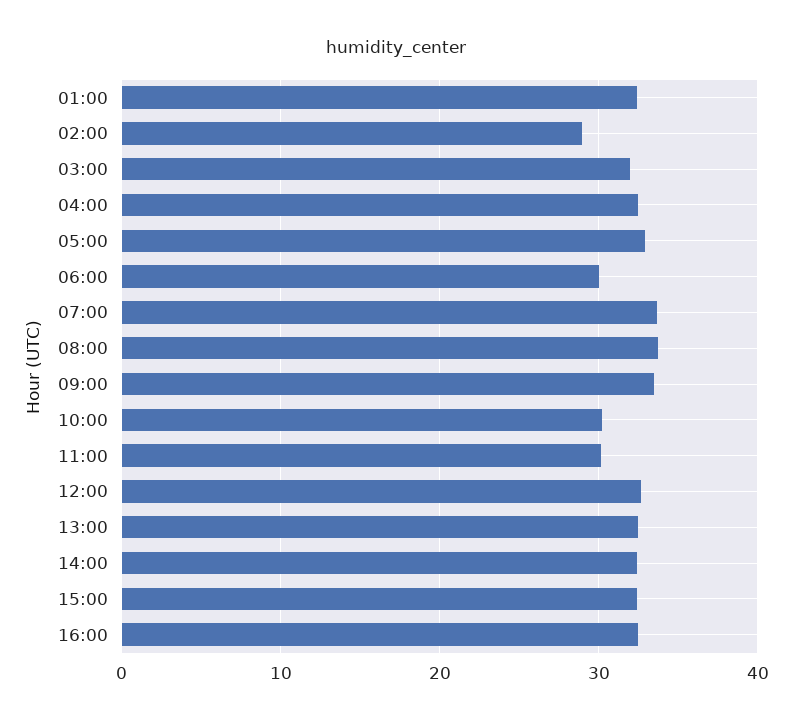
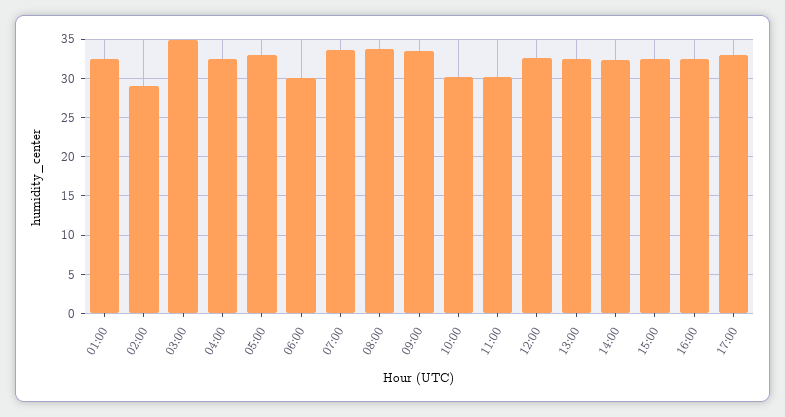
03:00: 32 -> 35
17:00: none -> 33

